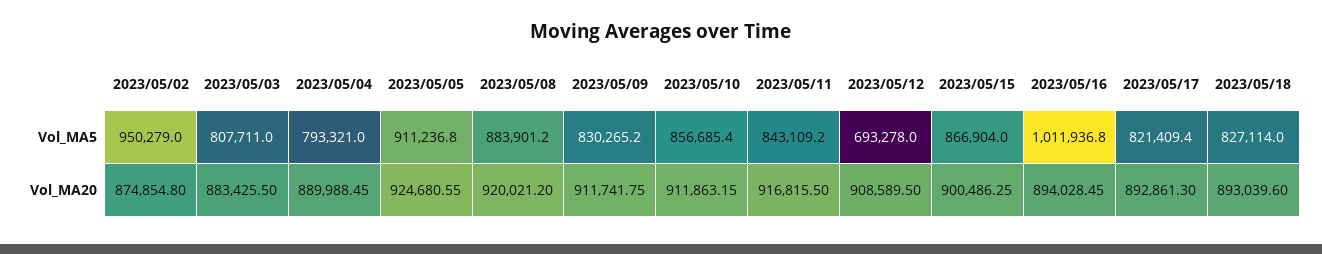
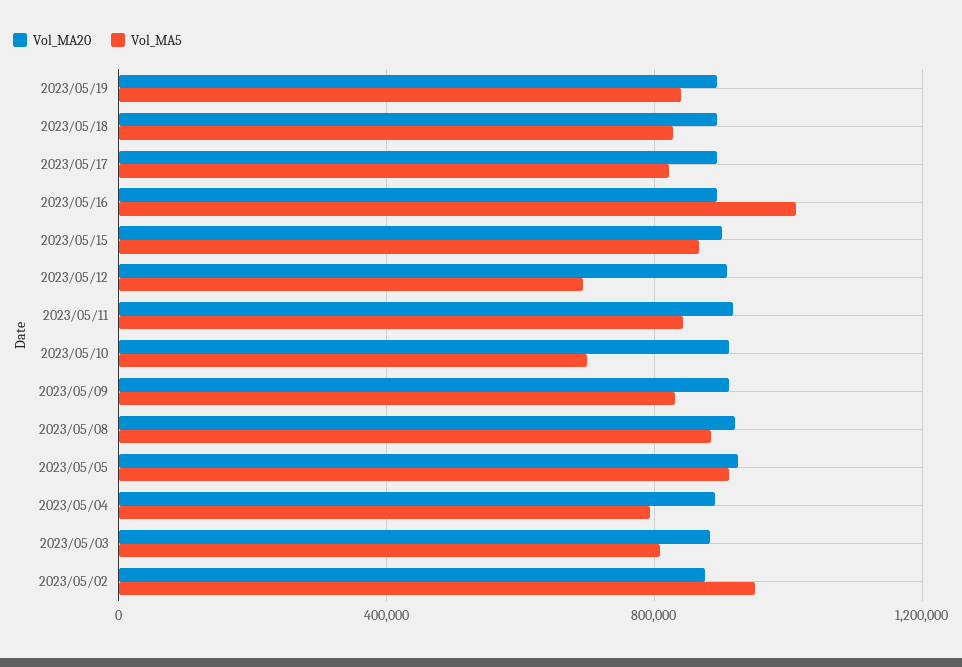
Vol_MA5, 2023/05/10: 856685.4 -> 700000
Vol_MA20, 2023/05/19: none -> 900000
Vol_MA5, 2023/05/19: none -> 850000

